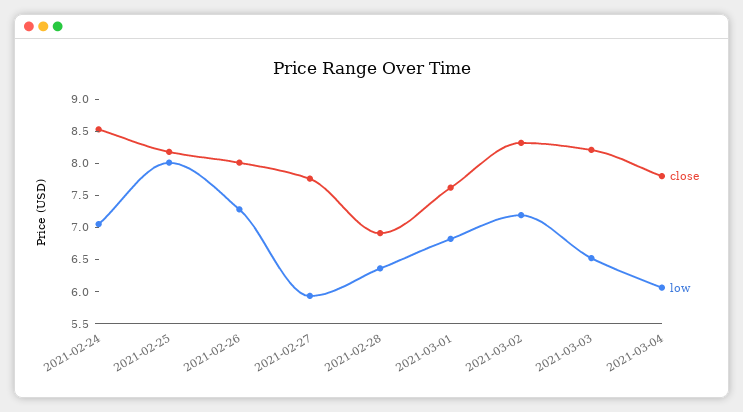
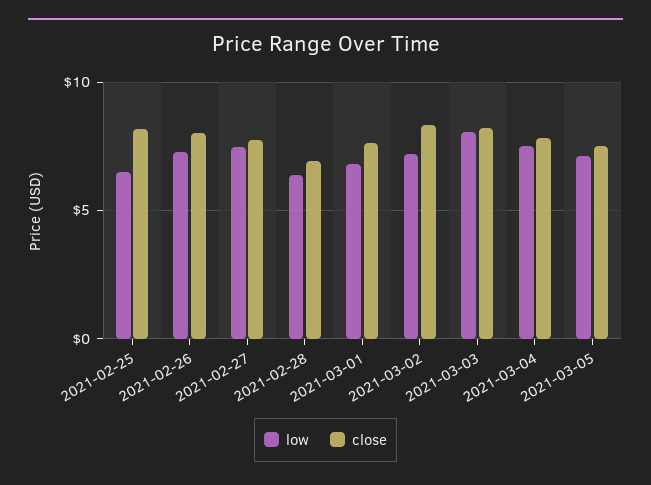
close, 2021-02-24: 8.5 -> none
low, 2021-02-24: 7 -> none
low, 2021-02-25: 8 -> 6.5
low, 2021-02-27: 6 -> 7.5
low, 2021-03-03: 6.5 -> 8
low, 2021-03-04: 6 -> 7.5
low, 2021-03-05: none -> 7
close, 2021-03-05: none -> 7.5

